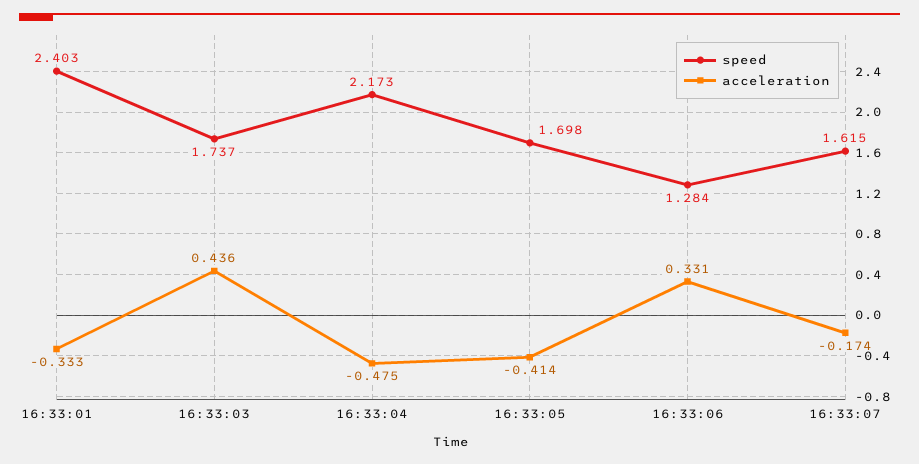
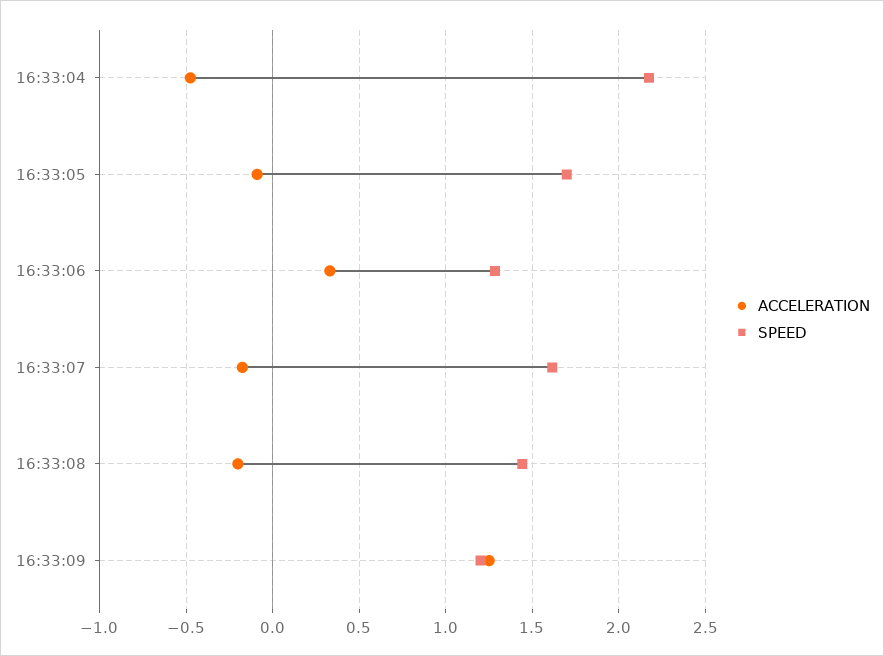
speed, 16:33:01: 2.403 -> none
acceleration, 16:33:01: -0.333 -> none
speed, 16:33:03: 1.737 -> none
acceleration, 16:33:03: 0.436 -> none
acceleration, 16:33:05: -0.414 -> -0.1
acceleration, 16:33:08: none -> -0.2
speed, 16:33:08: none -> 1.45
acceleration, 16:33:09: none -> 1.25
speed, 16:33:09: none -> 1.2

